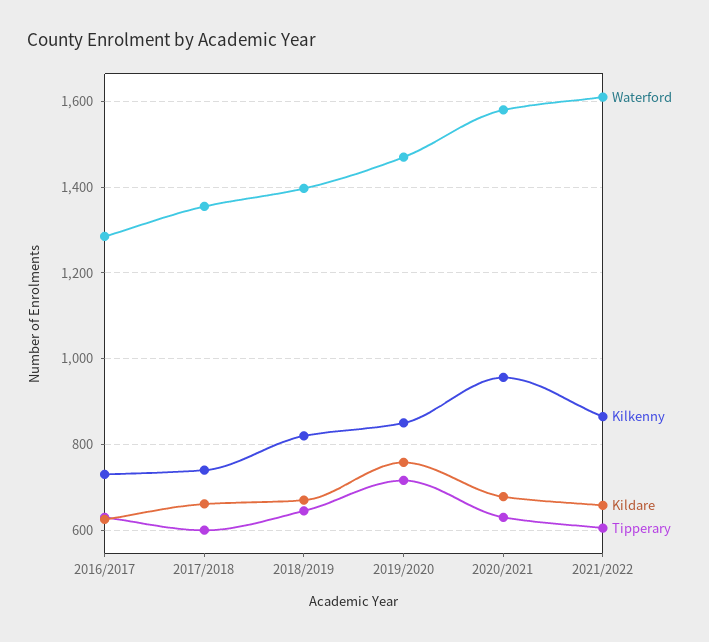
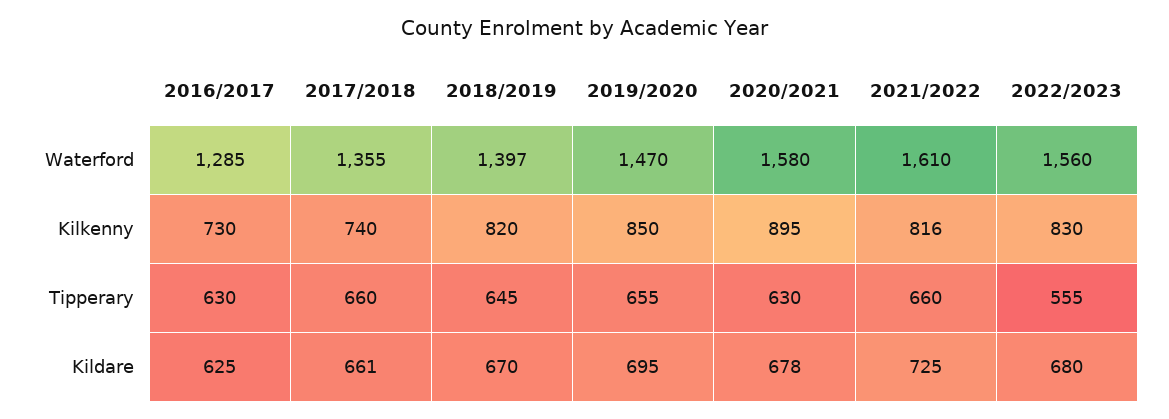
Tipperary, 2017/2018: 600 -> 660
Kildare, 2019/2020: 760 -> 695
Tipperary, 2019/2020: 720 -> 655
Kilkenny, 2020/2021: 960 -> 895
Kilkenny, 2021/2022: 860 -> 816
Kildare, 2021/2022: 660 -> 725
Tipperary, 2021/2022: 600 -> 660
Waterford, 2022/2023: none -> 1560
Kilkenny, 2022/2023: none -> 830
Tipperary, 2022/2023: none -> 555
Kildare, 2022/2023: none -> 680

